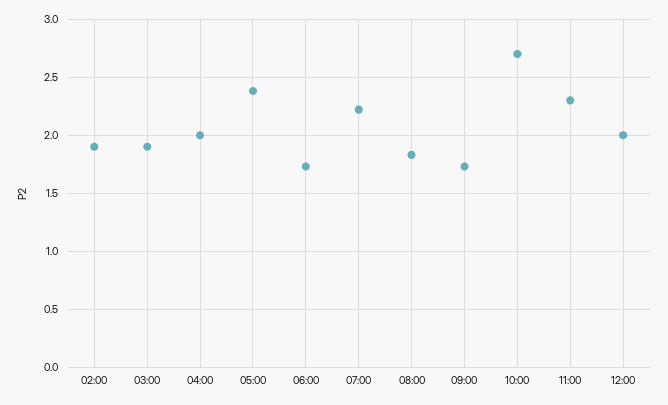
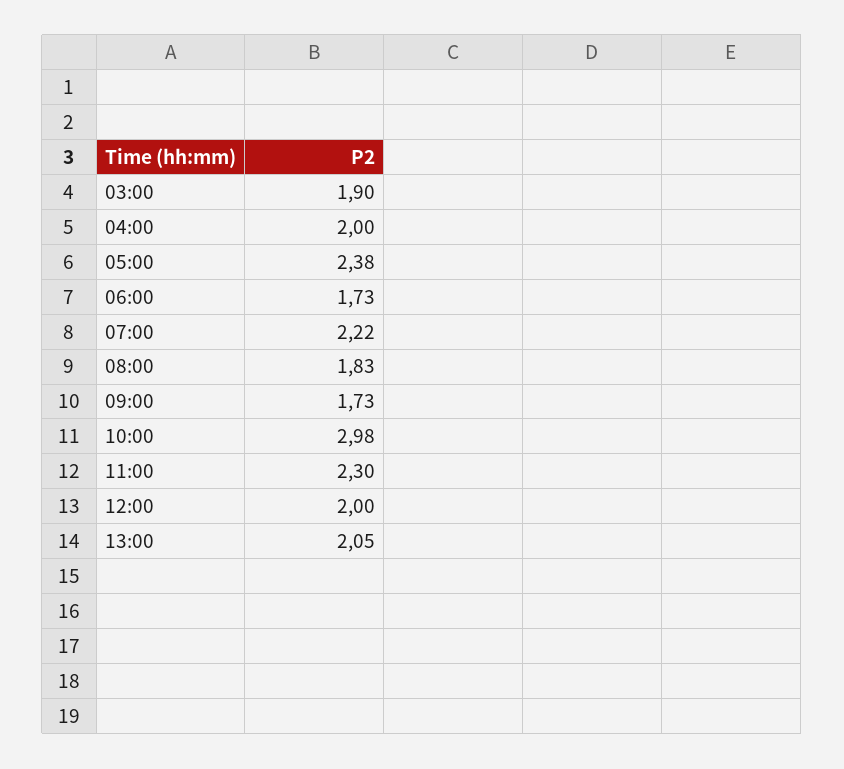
02:00: 1.9 -> none
10:00: 2.7 -> 2.98
13:00: none -> 2.05

